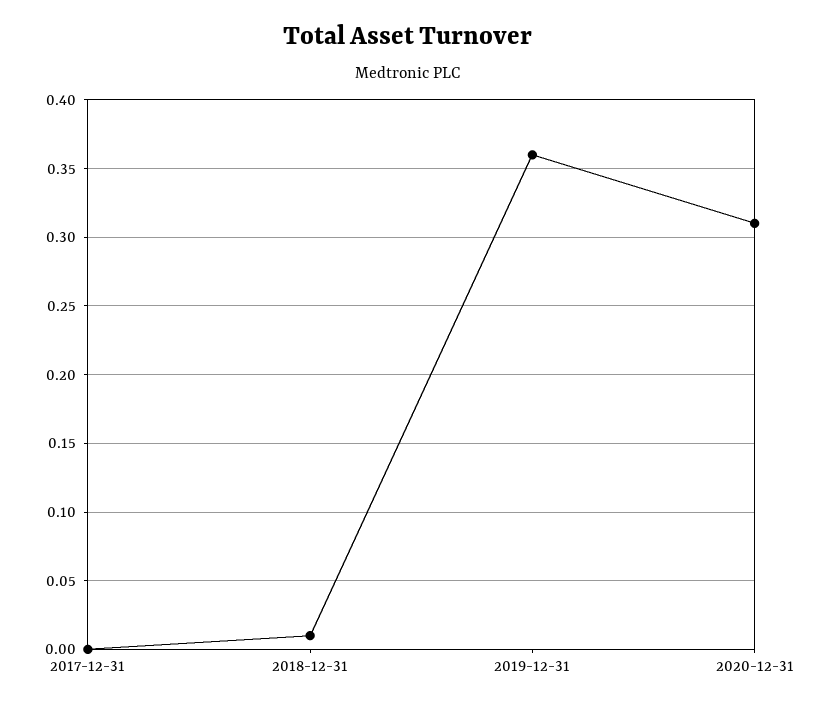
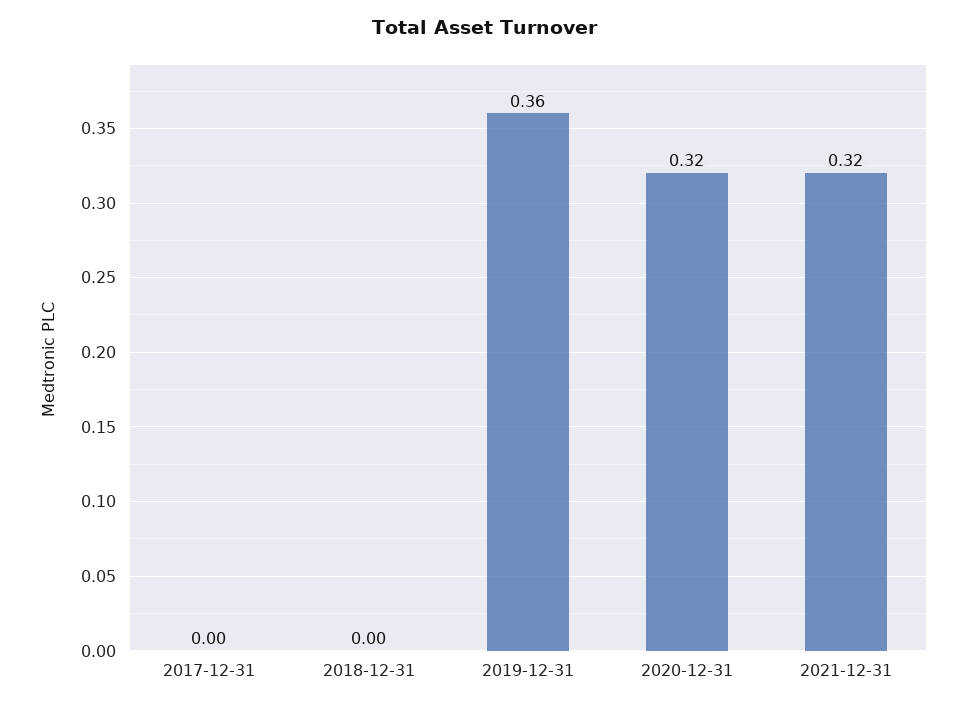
2018-12-31: 0.01 -> 0
2020-12-31: 0.31 -> 0.32
2021-12-31: none -> 0.32

